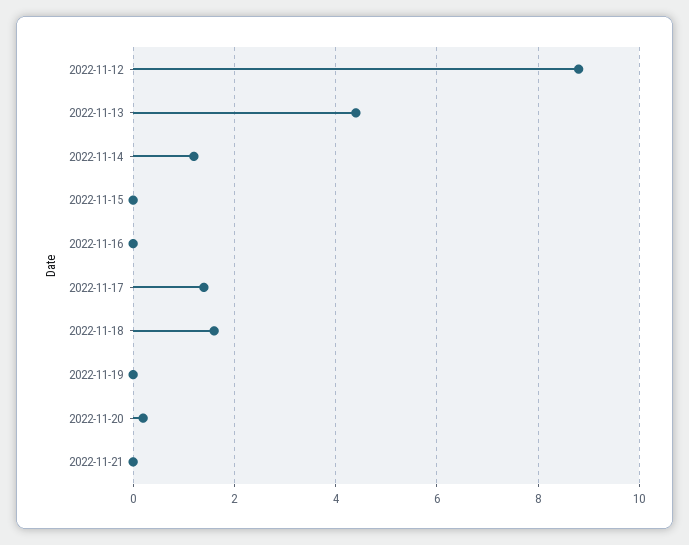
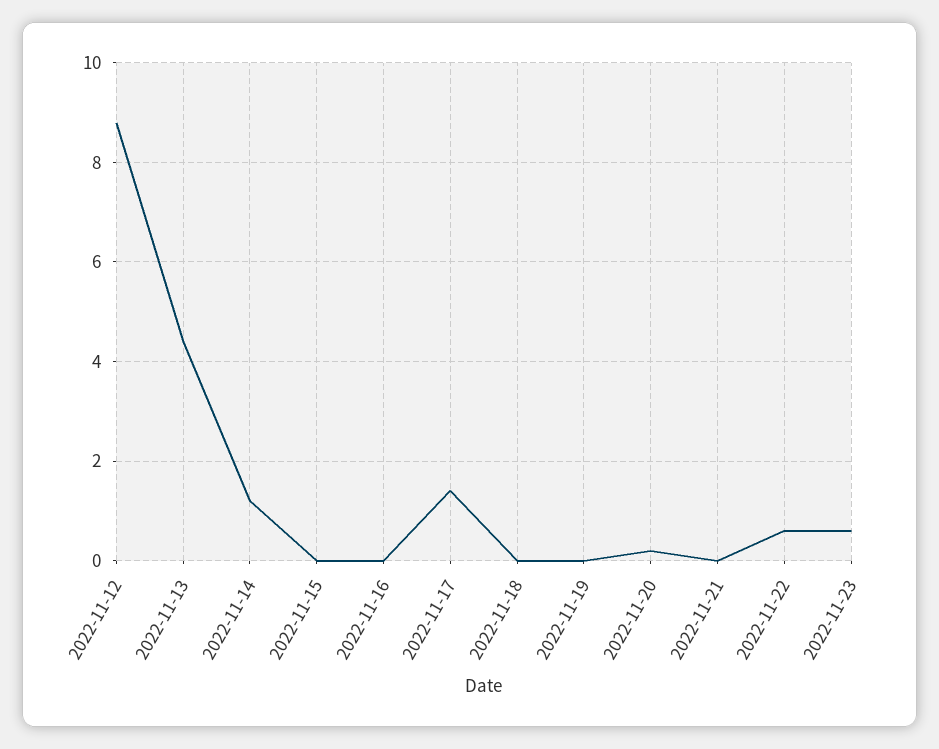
2022-11-18: 1.5 -> 0
2022-11-22: none -> 0.5
2022-11-23: none -> 0.5

